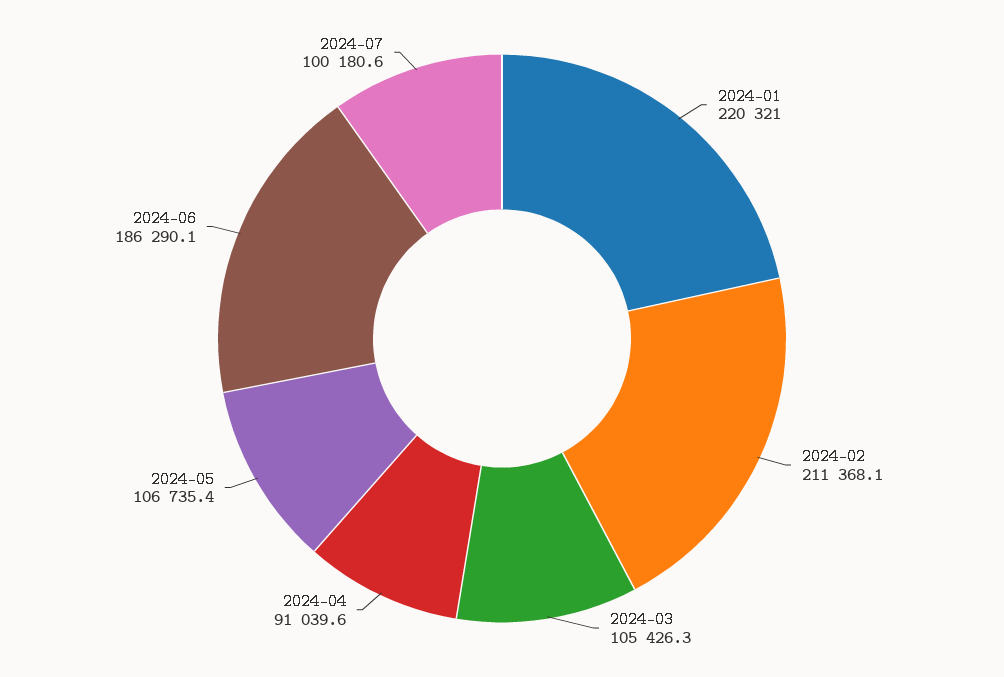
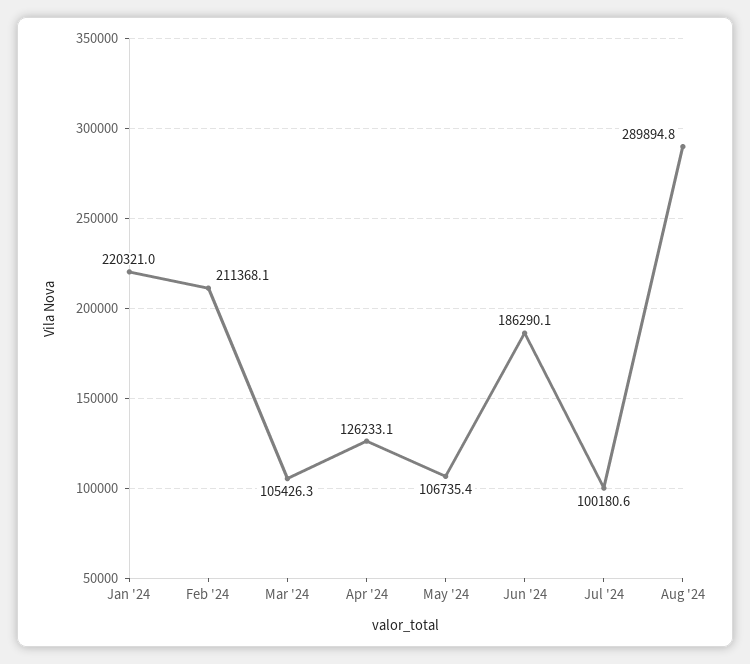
2024-04: 91039.6 -> 126233.1
Aug '24: none -> 289894.8

